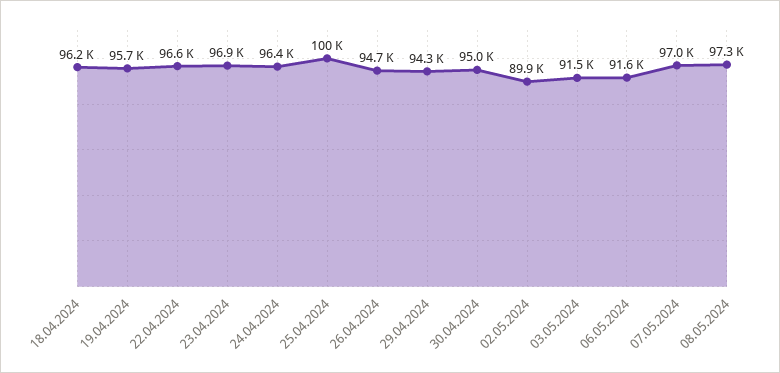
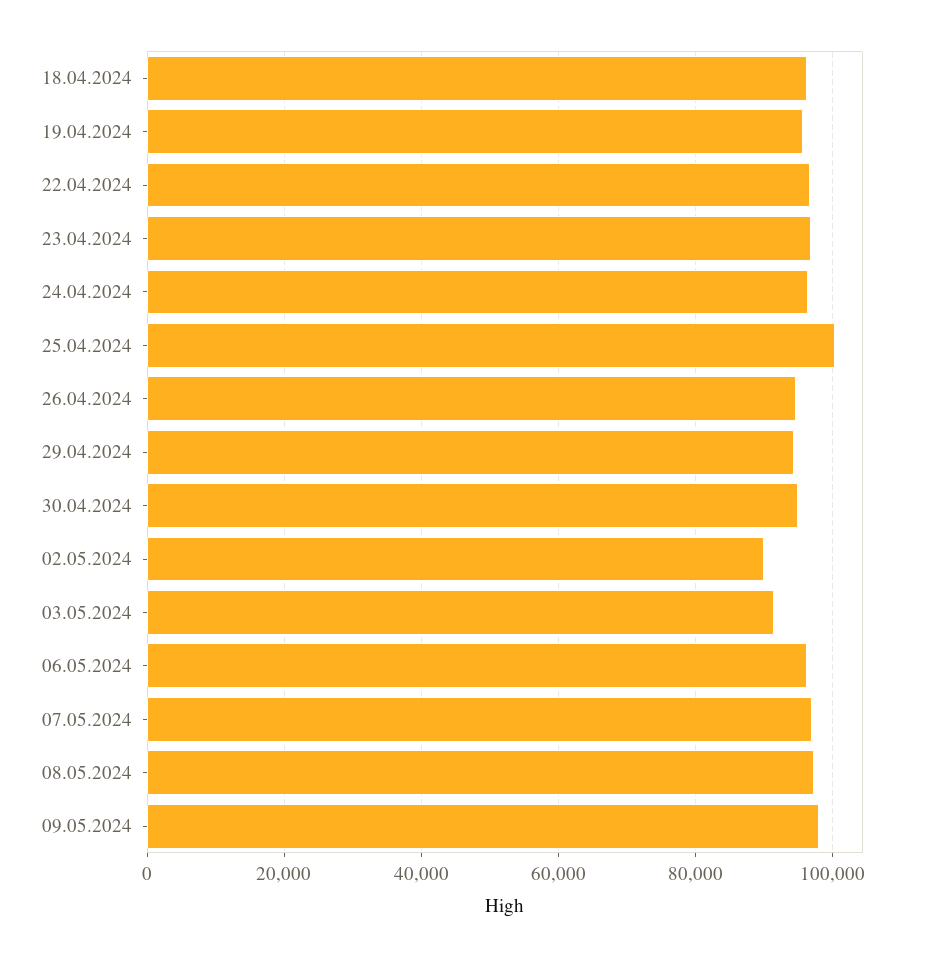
06.05.2024: 91600 -> 96000
09.05.2024: none -> 98000

